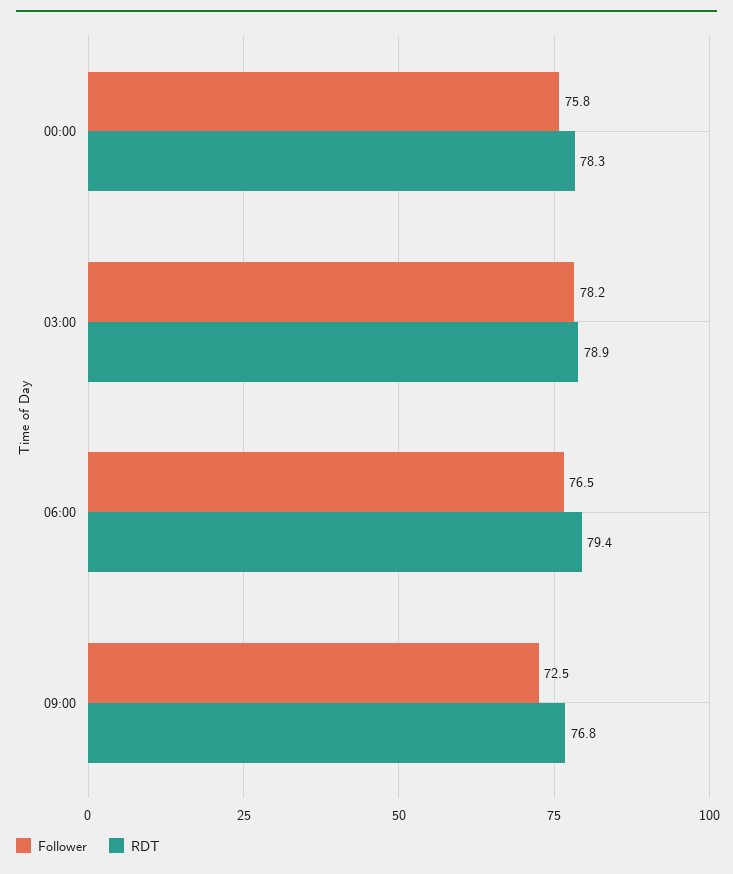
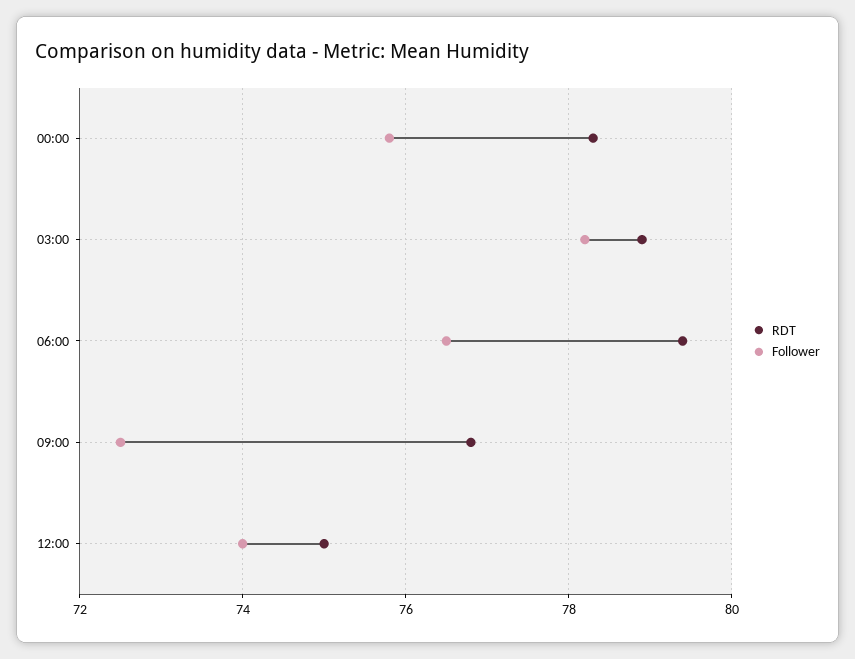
RDT, 12:00: none -> 75
Follower, 12:00: none -> 74

